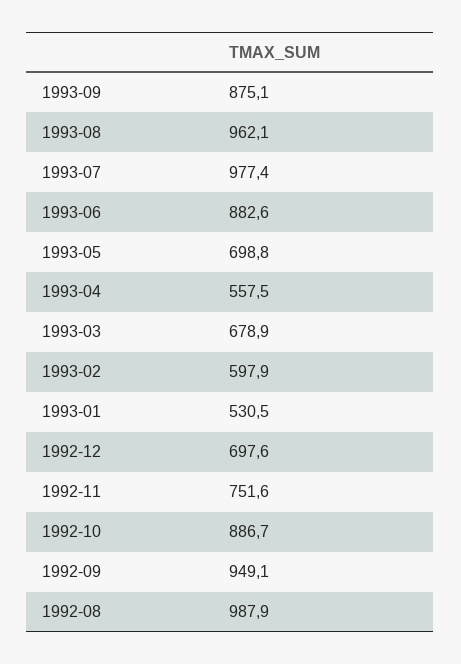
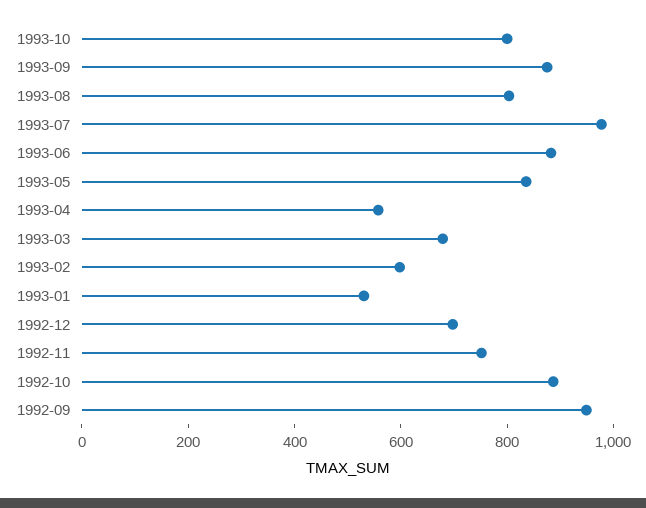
1993-08: 962.1 -> 800
1993-05: 698.8 -> 850
1992-08: 987.9 -> none
1993-10: none -> 800

